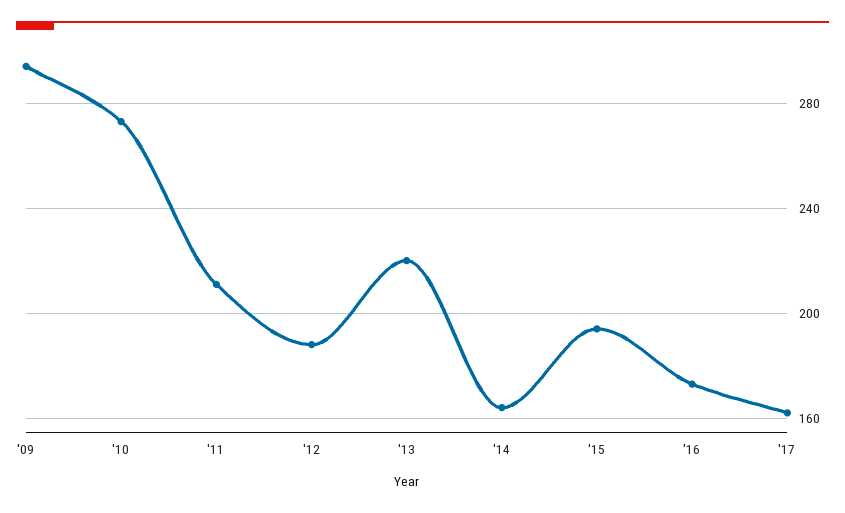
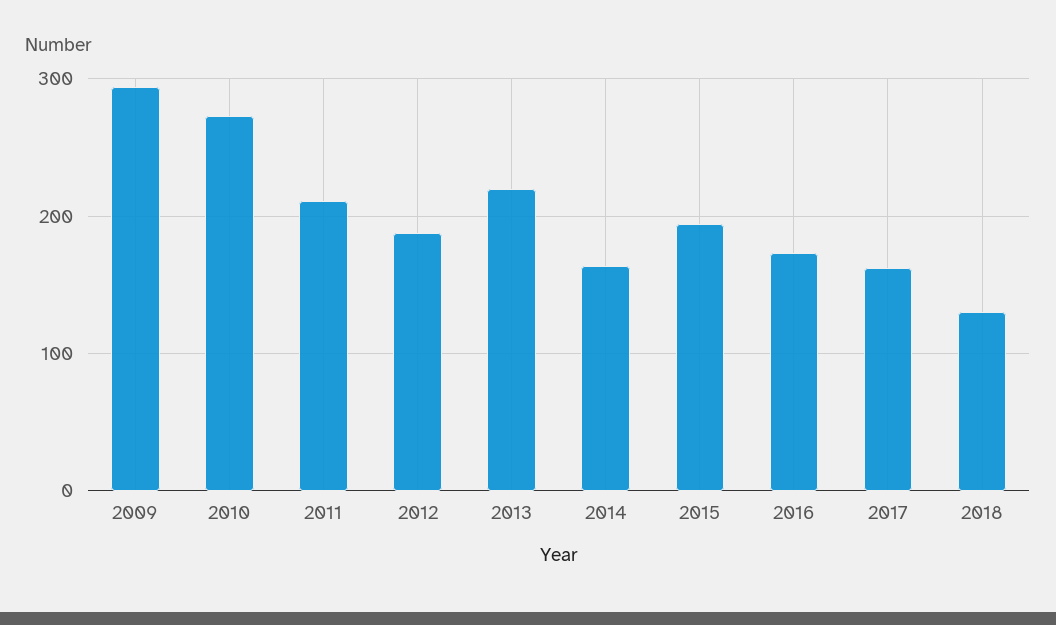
2018: none -> 130

